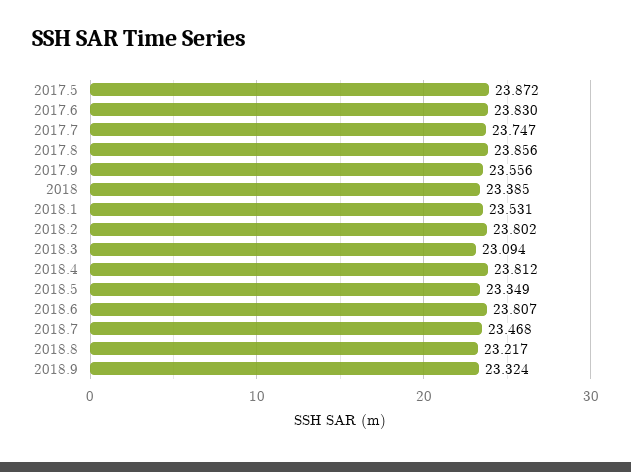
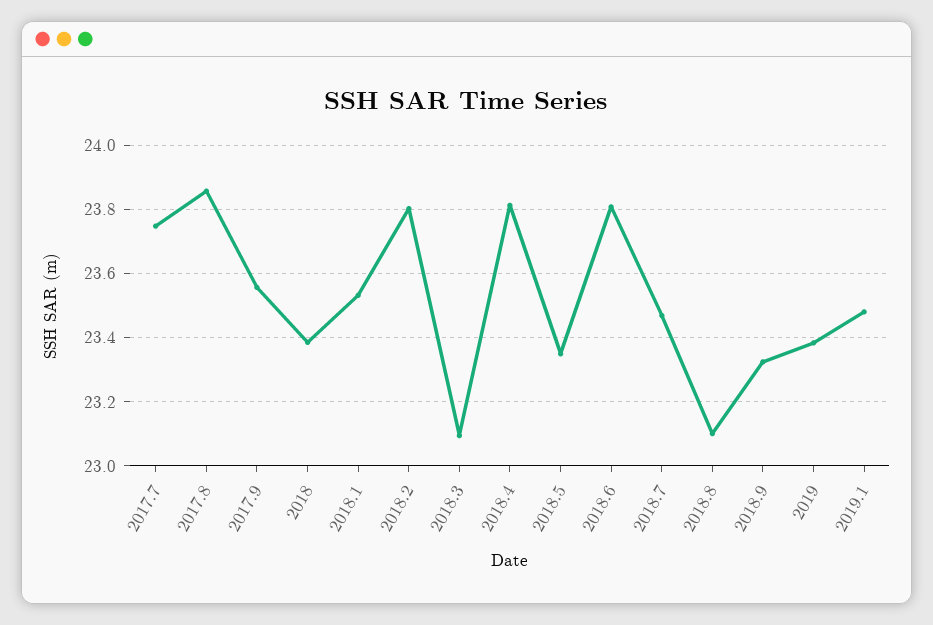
2017.5: 23.872 -> none
2017.6: 23.83 -> none
2018.8: 23.217 -> 23.1
2019: none -> 23.38
2019.1: none -> 23.48

